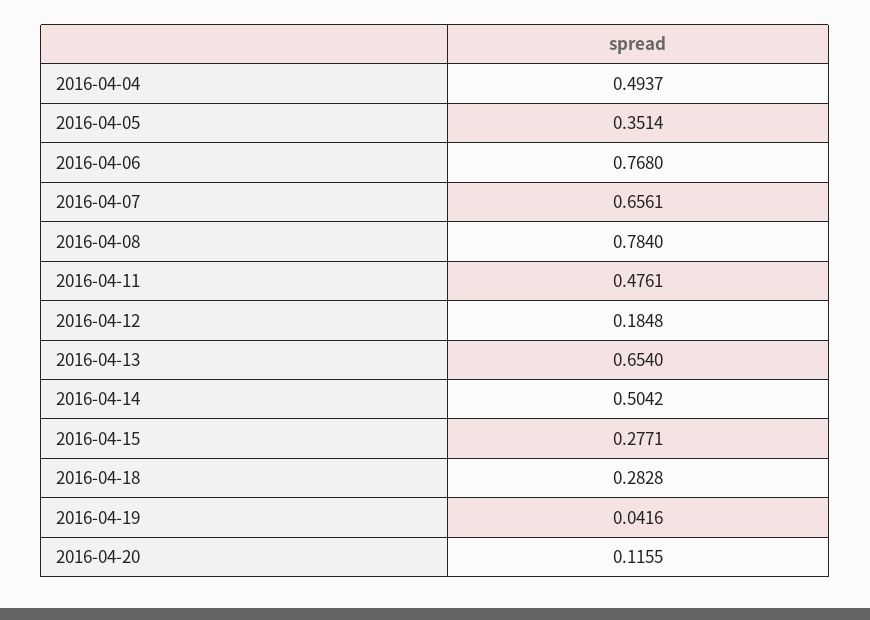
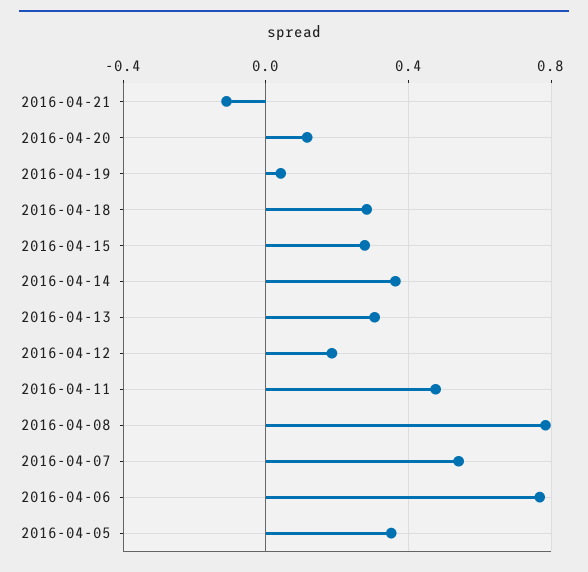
2016-04-04: 0.4937 -> none
2016-04-07: 0.6561 -> 0.55
2016-04-13: 0.654 -> 0.3
2016-04-14: 0.5042 -> 0.35
2016-04-21: none -> -0.1

